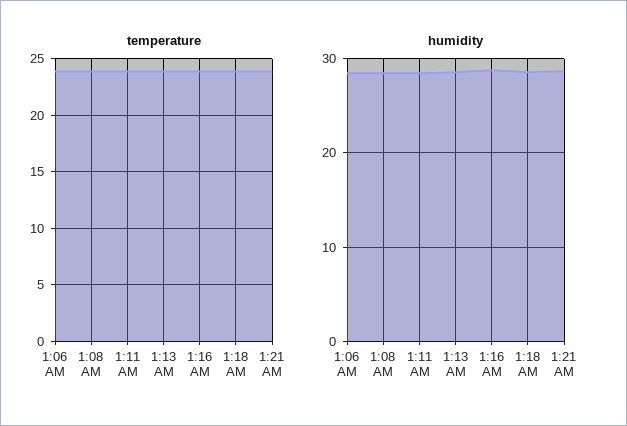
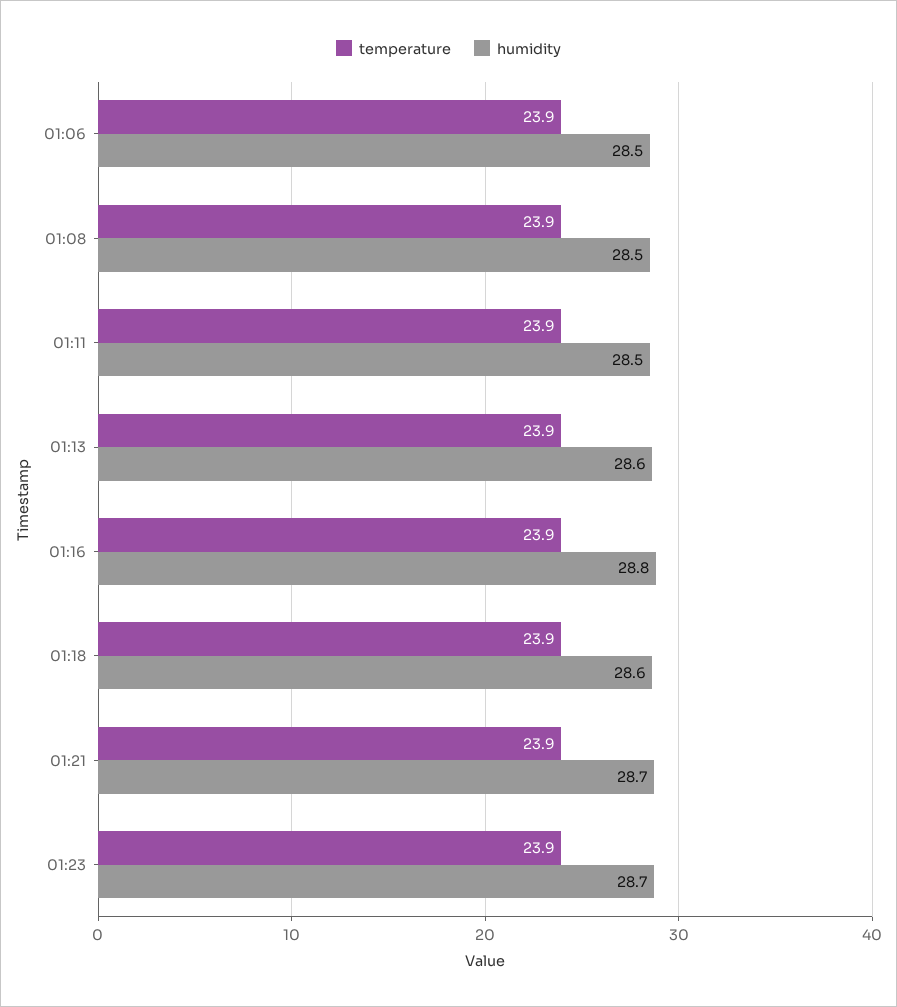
temperature, 01:23: none -> 23.9
humidity, 01:23: none -> 28.7

